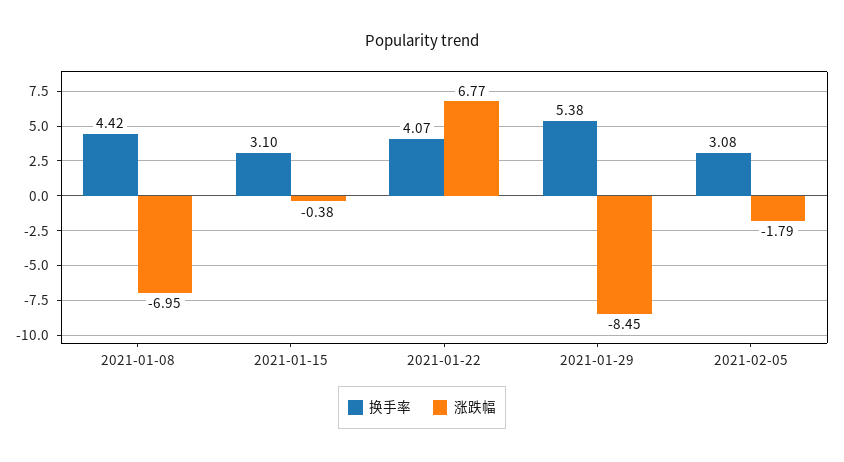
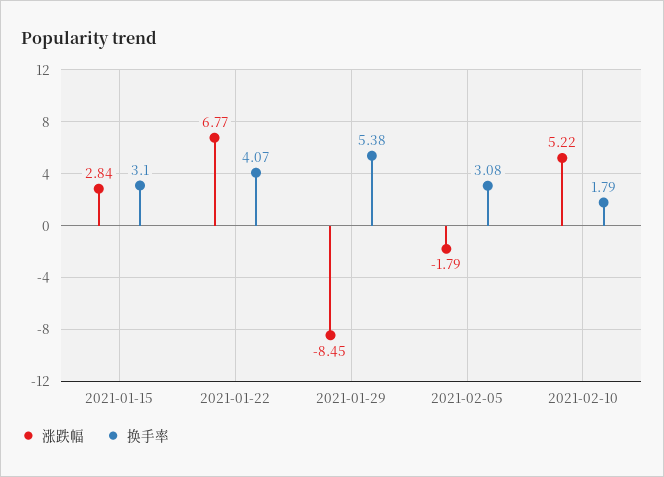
换手率, 2021-01-08: 4.42 -> none
涨跌幅, 2021-01-08: -6.95 -> none
涨跌幅, 2021-01-15: -0.38 -> 2.84
涨跌幅, 2021-02-10: none -> 5.22
换手率, 2021-02-10: none -> 1.79

